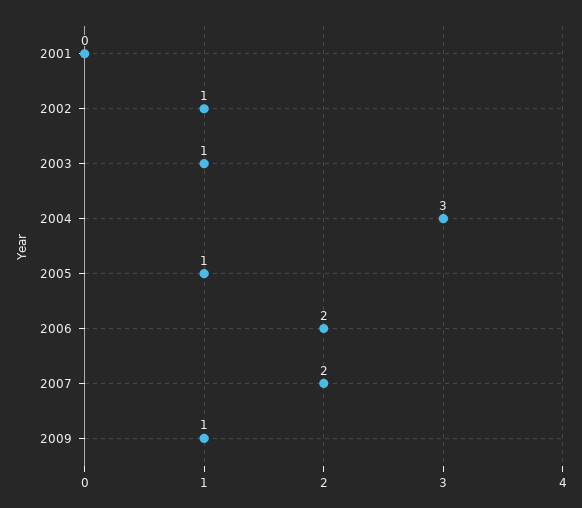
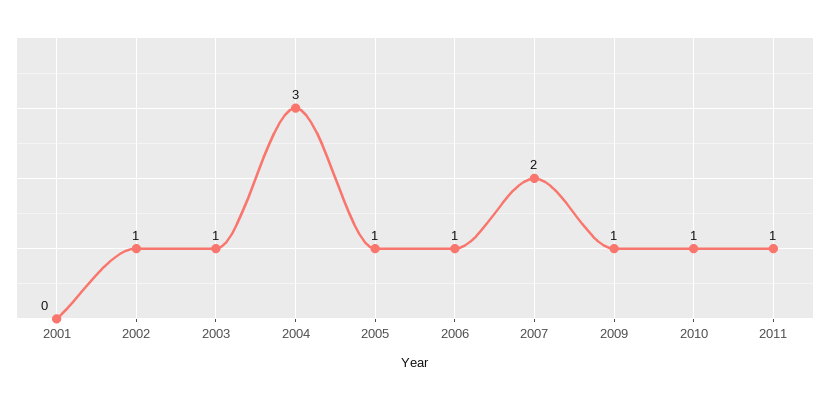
2006: 2 -> 1
2010: none -> 1
2011: none -> 1

